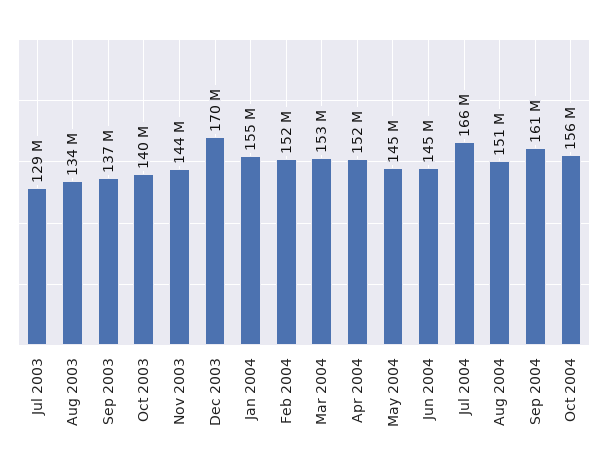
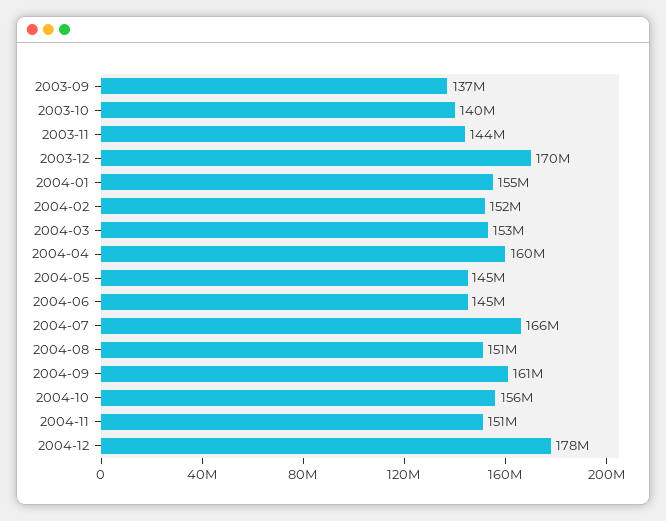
Jul 2003: 129000000 -> none
Aug 2003: 134000000 -> none
Apr 2004: 152000000 -> 160000000
2004-11: none -> 151000000
2004-12: none -> 178000000

